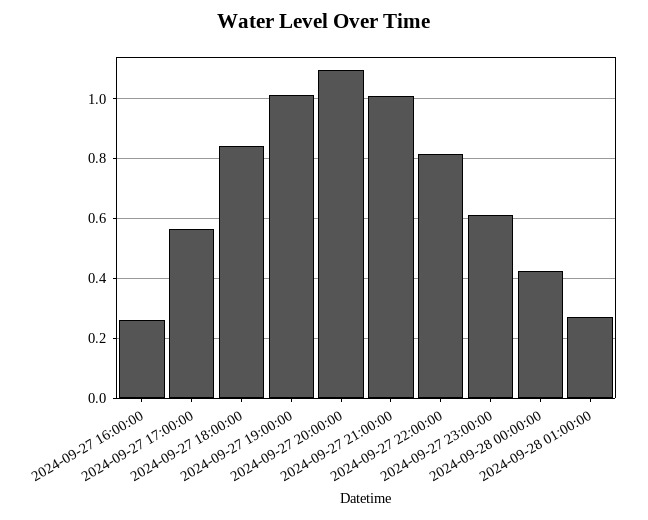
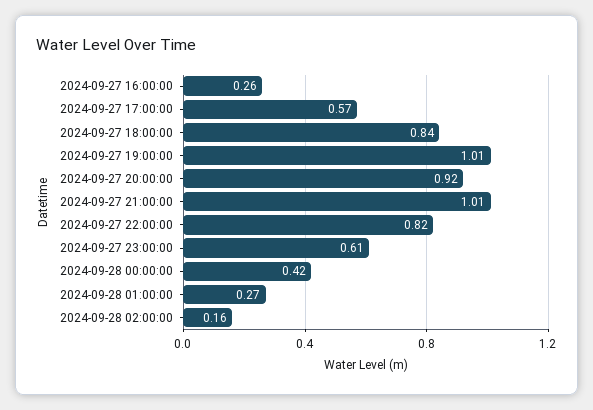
2024-09-27 20:00:00: 1.1 -> 0.92
2024-09-28 02:00:00: none -> 0.16

